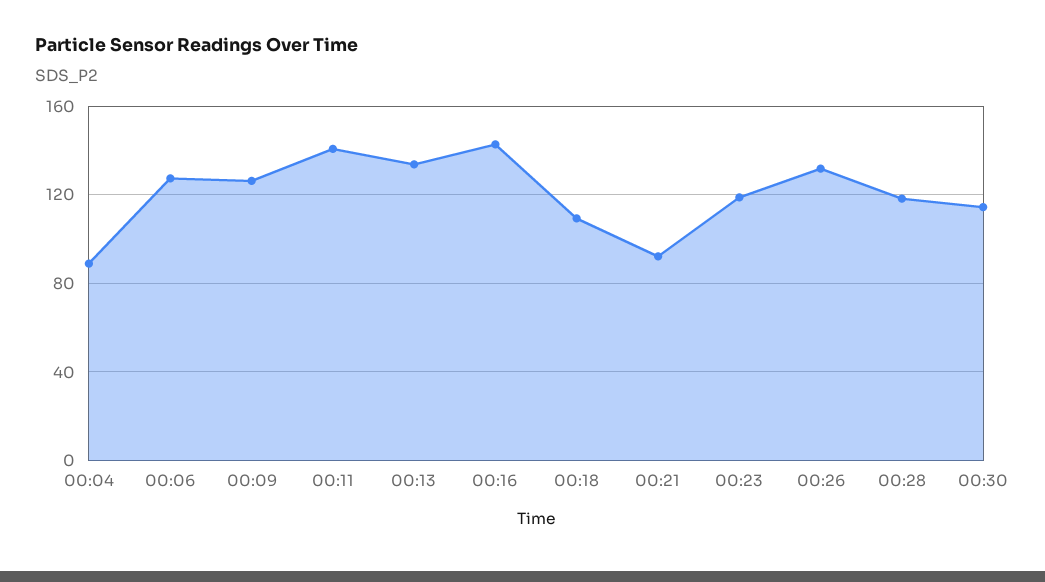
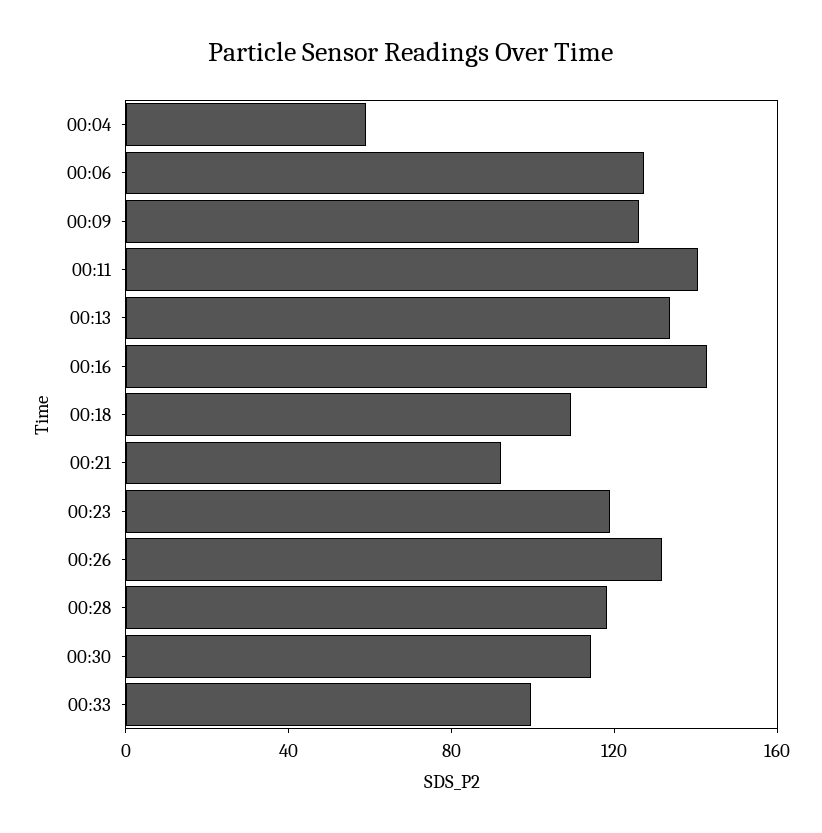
00:04: 90 -> 60
00:33: none -> 100

